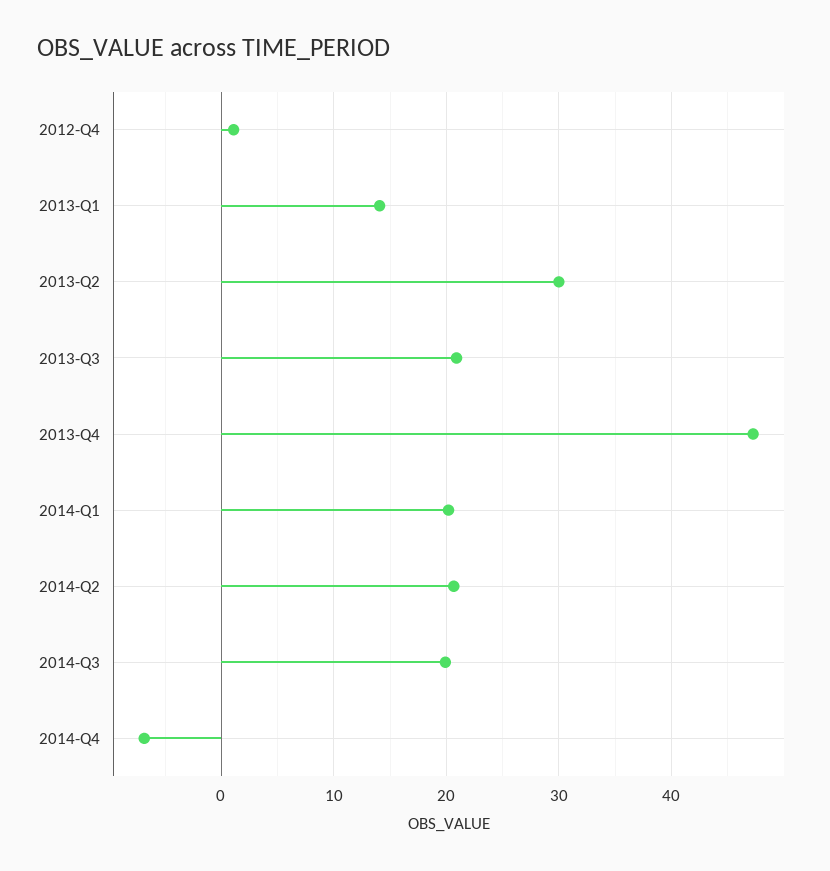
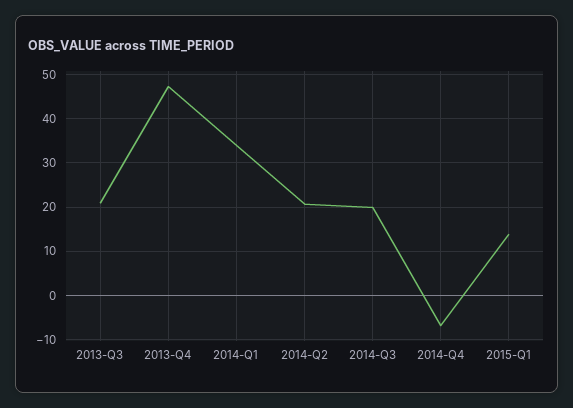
2012-Q4: 1 -> none
2013-Q1: 14 -> none
2013-Q2: 30 -> none
2014-Q1: 20 -> 34
2015-Q1: none -> 14

